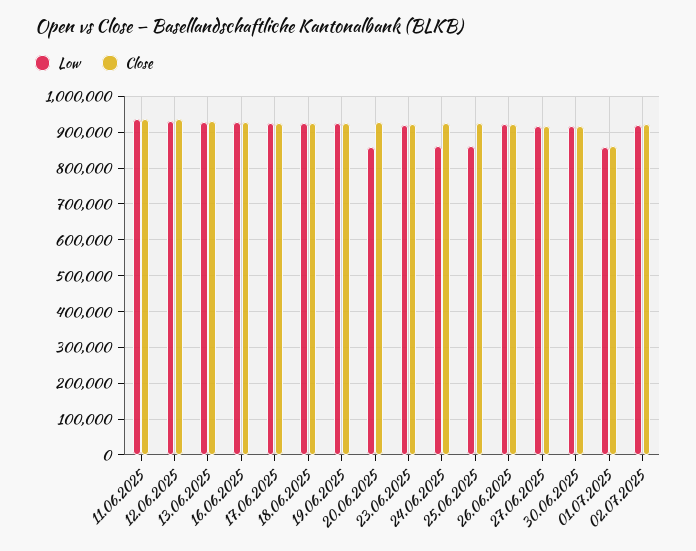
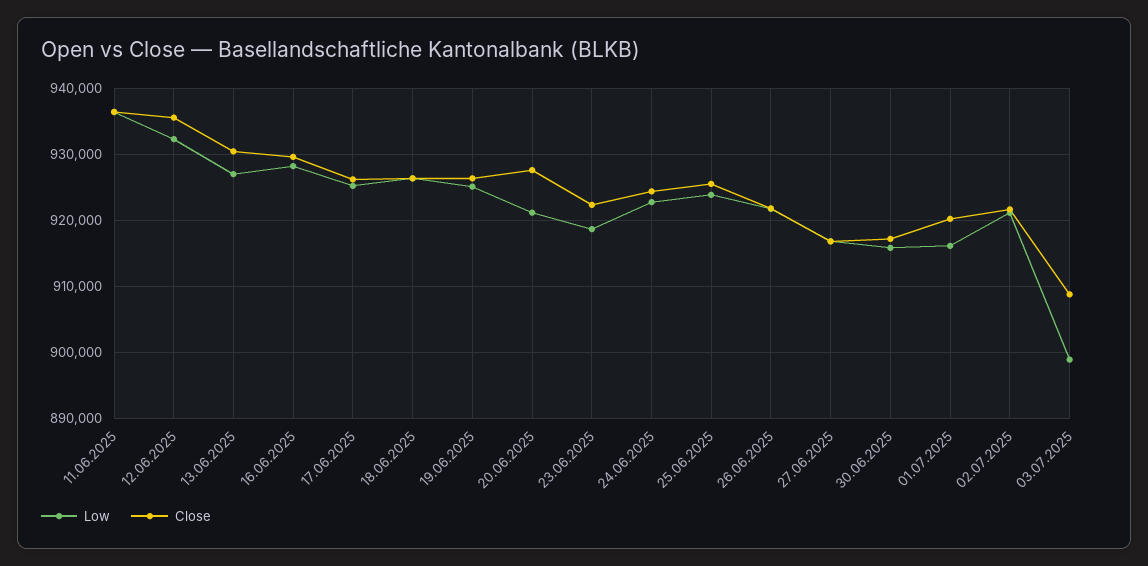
Low, 20.06.2025: 860000 -> 921000
Low, 24.06.2025: 860000 -> 923000
Low, 25.06.2025: 860000 -> 924000
Low, 01.07.2025: 860000 -> 916000
Close, 01.07.2025: 860000 -> 920000
Low, 03.07.2025: none -> 899000
Close, 03.07.2025: none -> 909000

